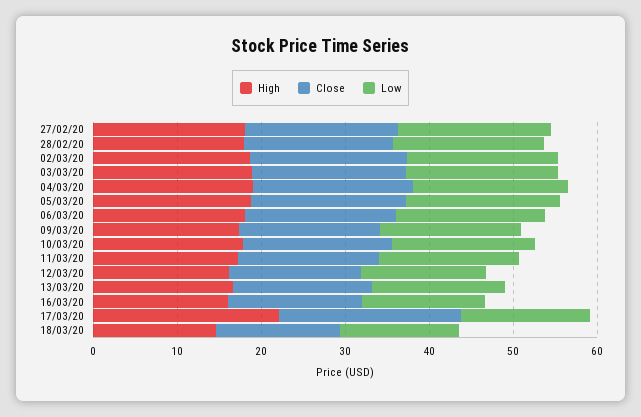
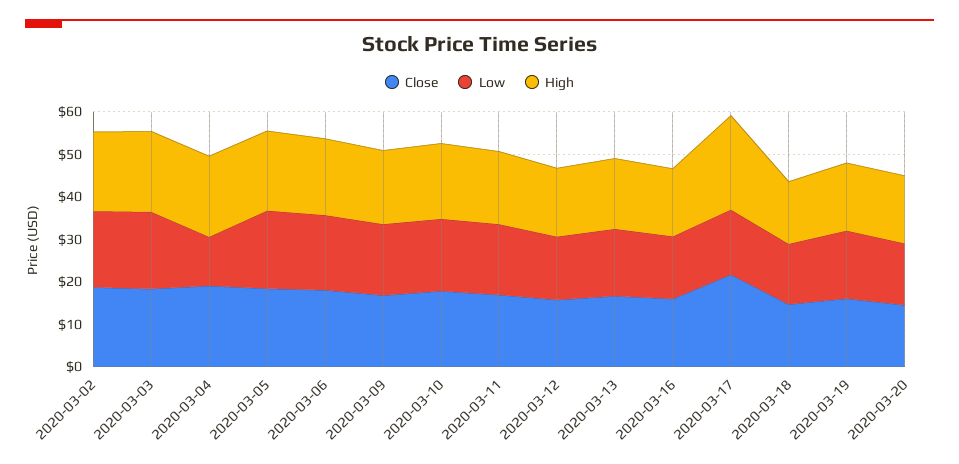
High, 27/02/20: 18 -> none
Close, 27/02/20: 18 -> none
Low, 27/02/20: 18 -> none
High, 28/02/20: 18 -> none
Close, 28/02/20: 18 -> none
Low, 28/02/20: 18 -> none
Low, 04/03/20: 18 -> 12
Close, 2020-03-19: none -> 16
Low, 2020-03-19: none -> 16
High, 2020-03-19: none -> 16
Close, 2020-03-20: none -> 14
Low, 2020-03-20: none -> 14
High, 2020-03-20: none -> 16

